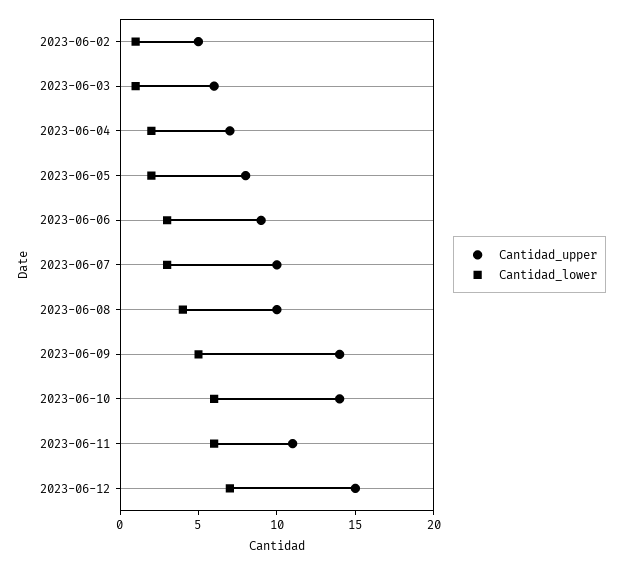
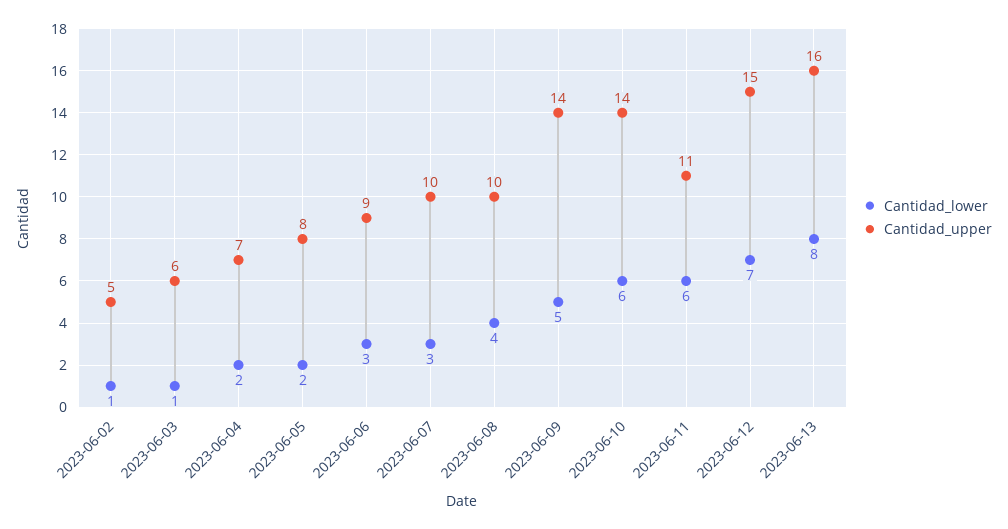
Cantidad_lower, 2023-06-13: none -> 8
Cantidad_upper, 2023-06-13: none -> 16

